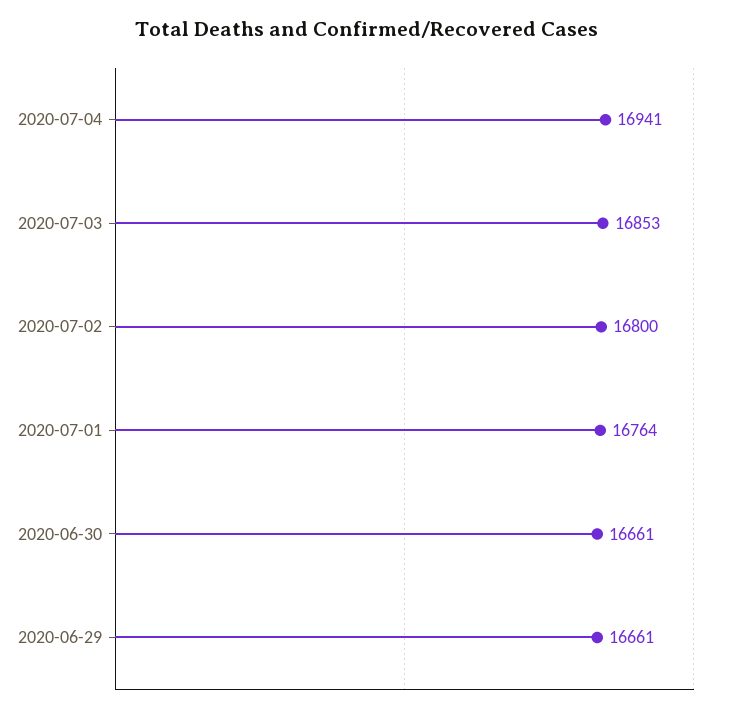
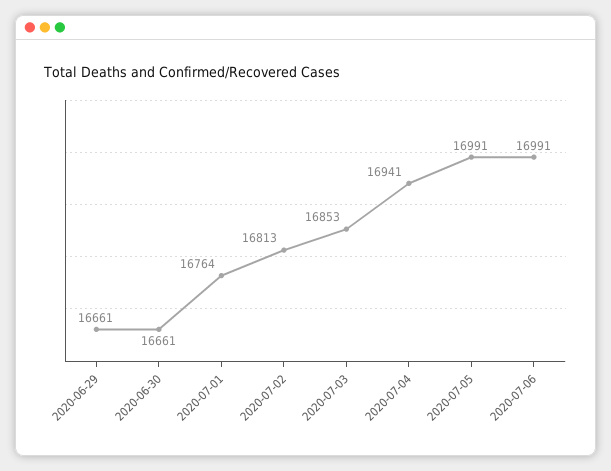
2020-07-02: 16800 -> 16813
2020-07-05: none -> 16991
2020-07-06: none -> 16991

